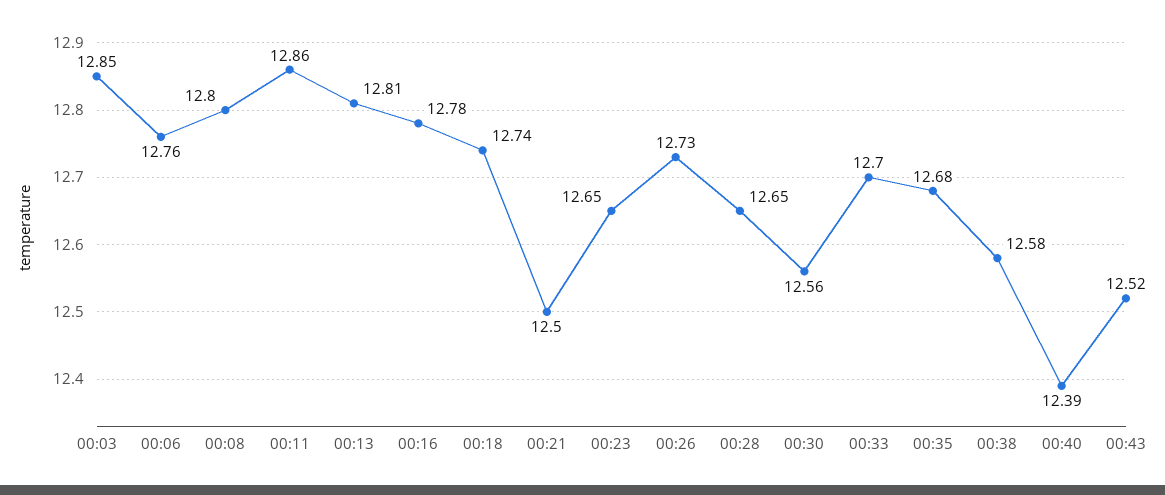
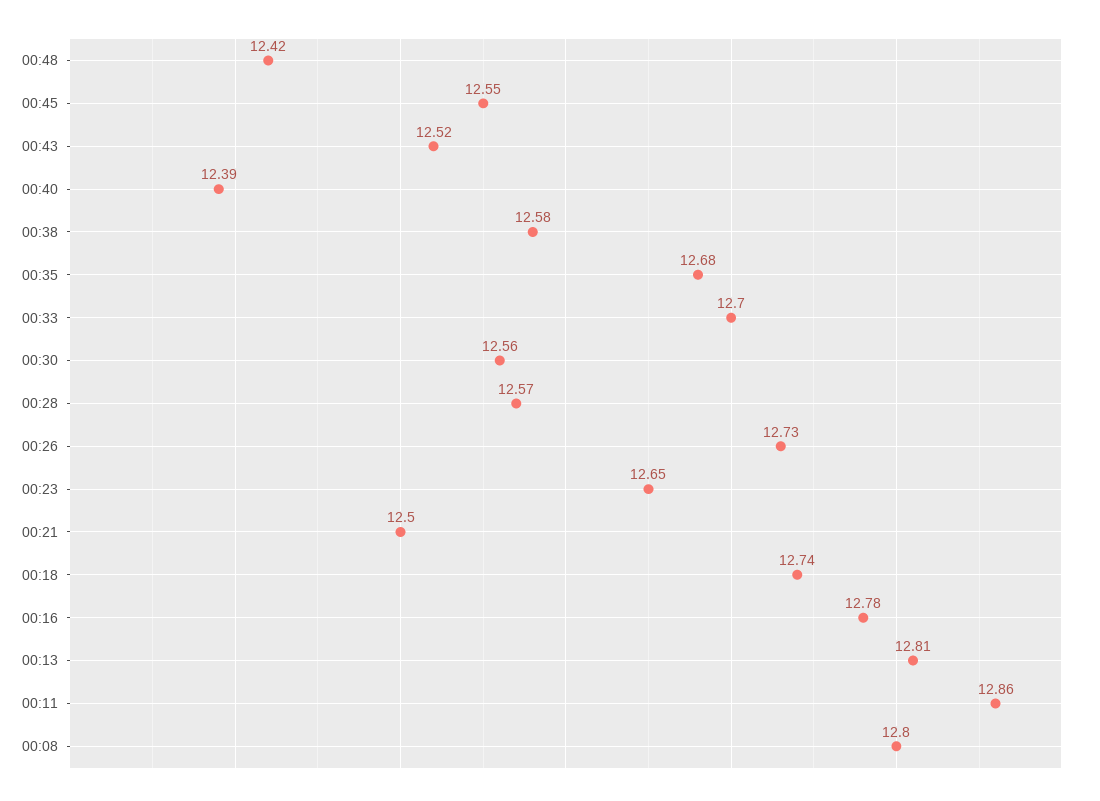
00:03: 12.85 -> none
00:06: 12.76 -> none
00:28: 12.65 -> 12.57
00:48: none -> 12.42
00:45: none -> 12.55

